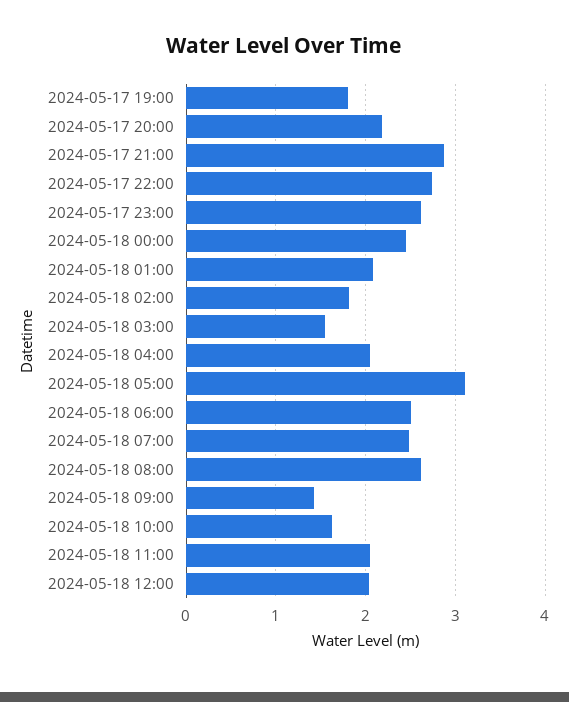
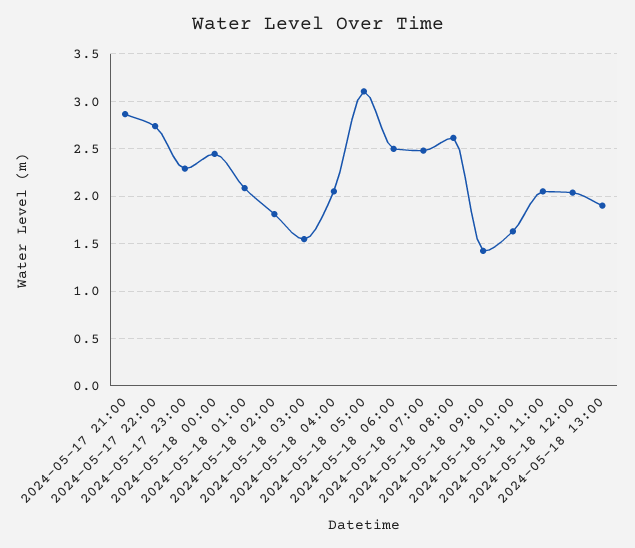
2024-05-17 19:00: 1.8 -> none
2024-05-17 20:00: 2.2 -> none
2024-05-17 23:00: 2.6 -> 2.3
2024-05-18 13:00: none -> 1.9

